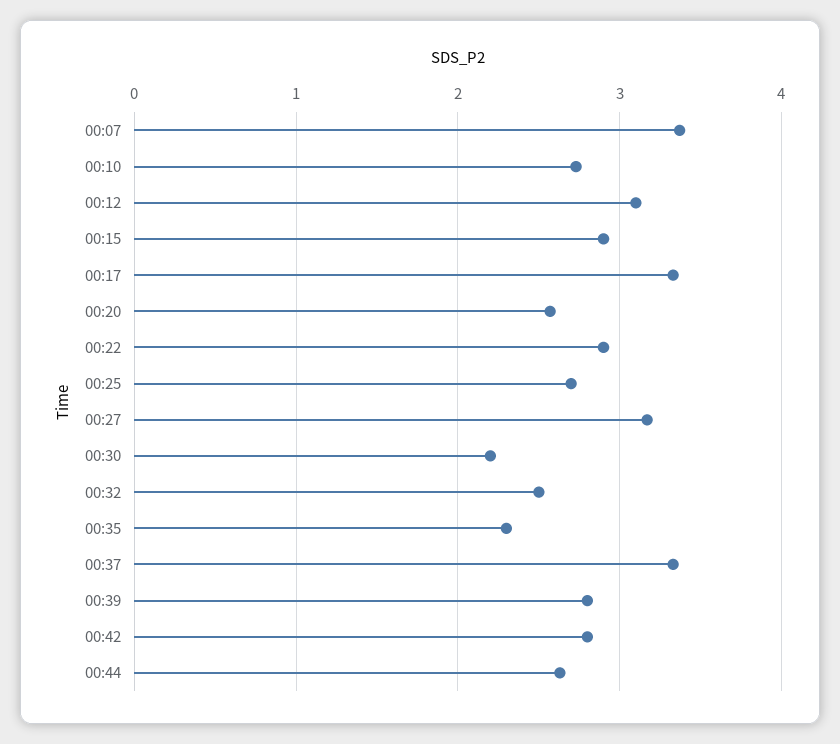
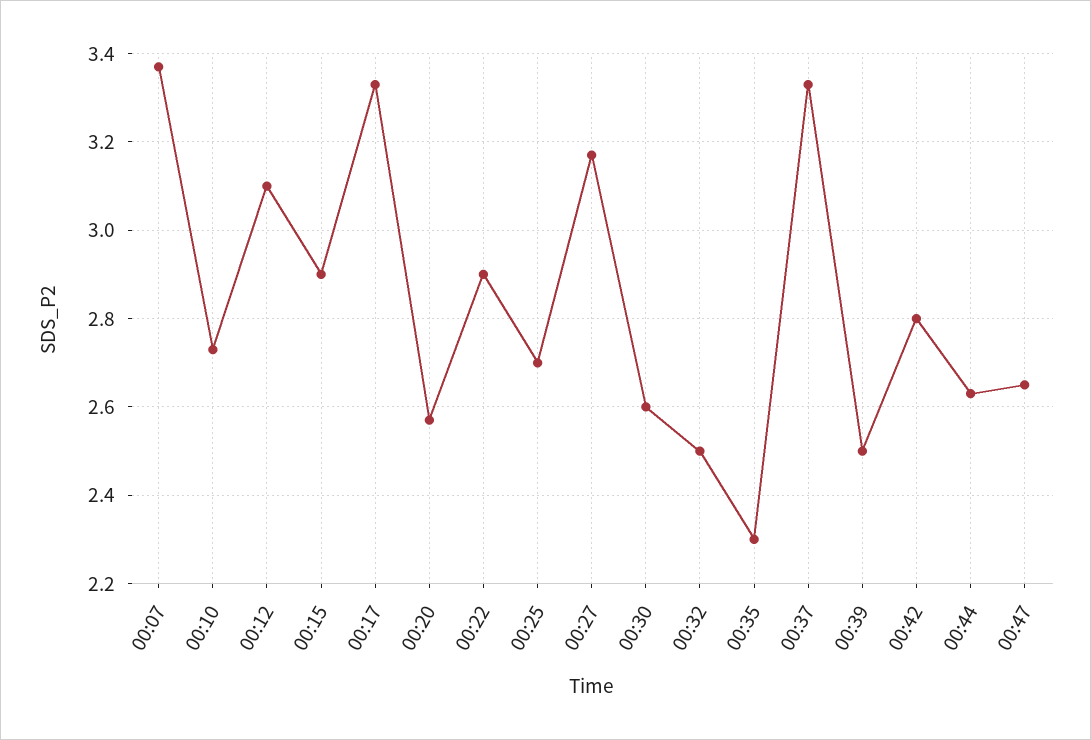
00:30: 2.2 -> 2.6
00:39: 2.8 -> 2.5
00:47: none -> 2.65

